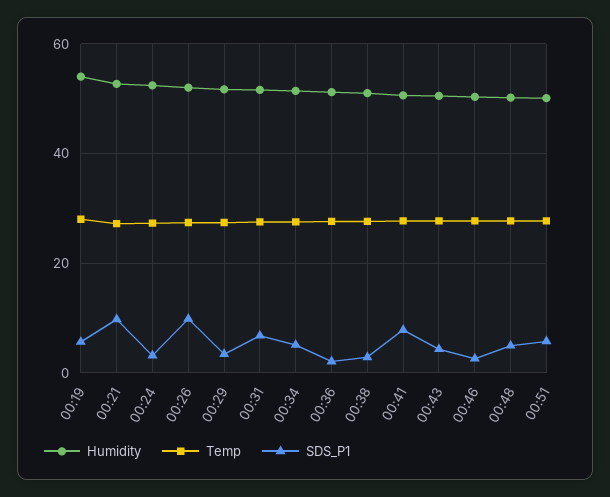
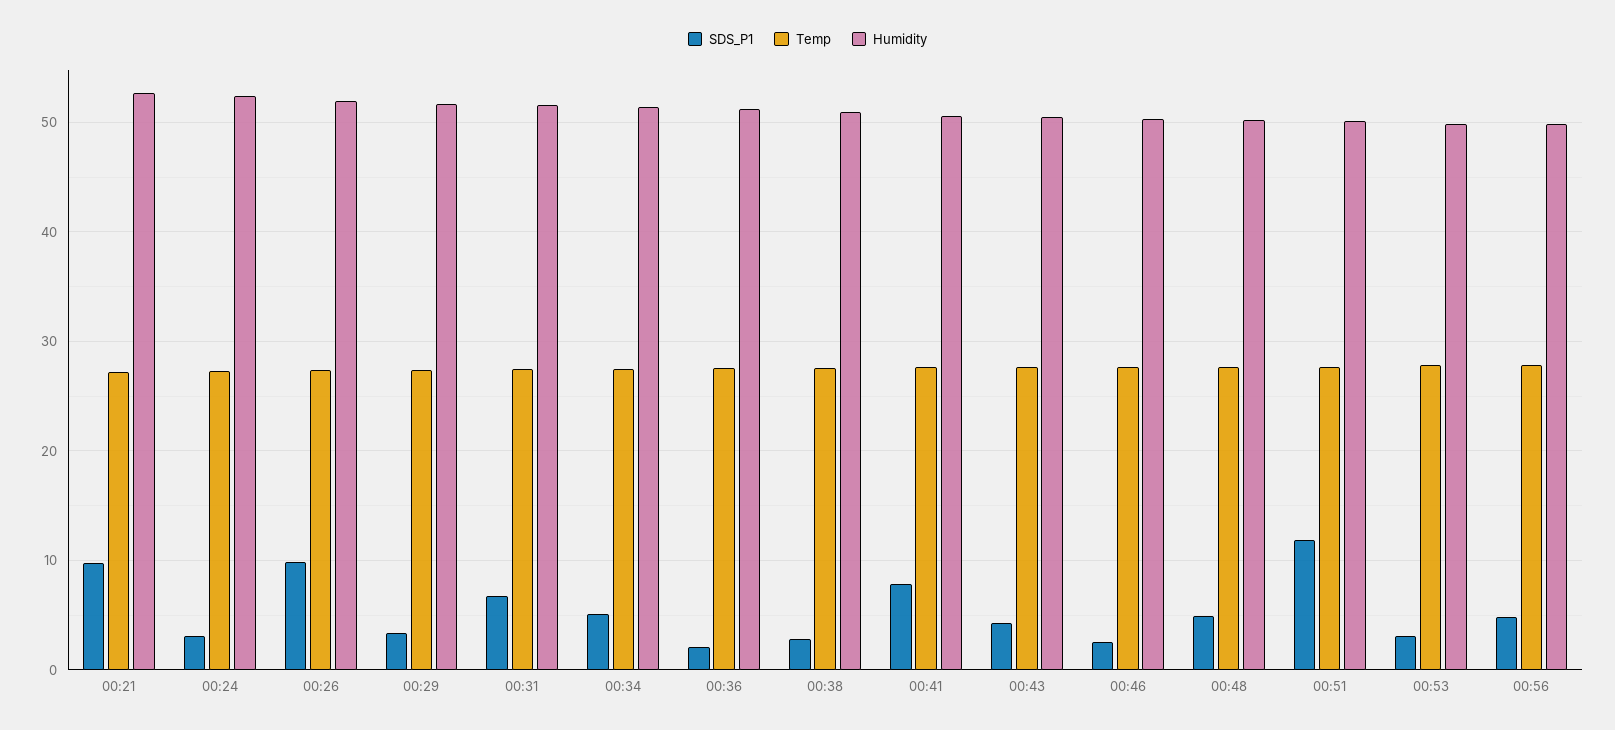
Humidity, 00:19: 54 -> none
Temp, 00:19: 28 -> none
SDS_P1, 00:19: 6 -> none
SDS_P1, 00:51: 6 -> 12
SDS_P1, 00:53: none -> 3
Temp, 00:53: none -> 28
Humidity, 00:53: none -> 50
SDS_P1, 00:56: none -> 5
Temp, 00:56: none -> 28
Humidity, 00:56: none -> 50

